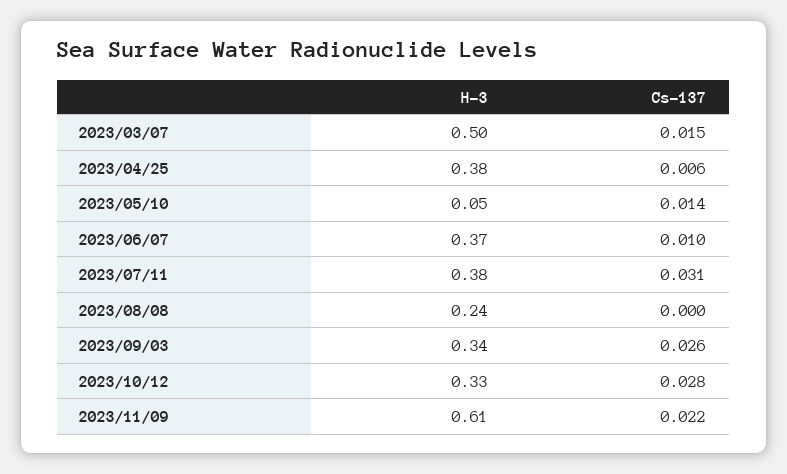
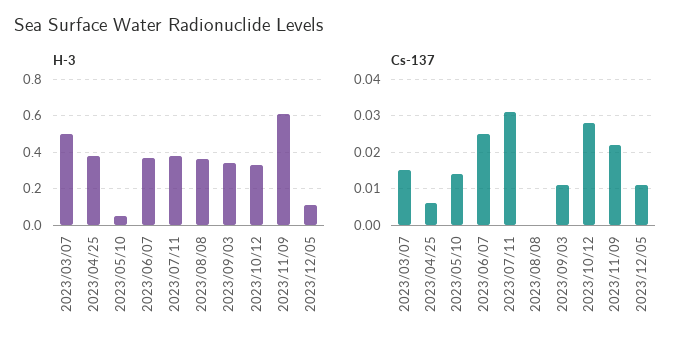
Cs-137, 2023/06/07: 0.01 -> 0.025
H-3, 2023/08/08: 0.24 -> 0.35
Cs-137, 2023/09/03: 0.026 -> 0.01
H-3, 2023/12/05: none -> 0.1
Cs-137, 2023/12/05: none -> 0.01

